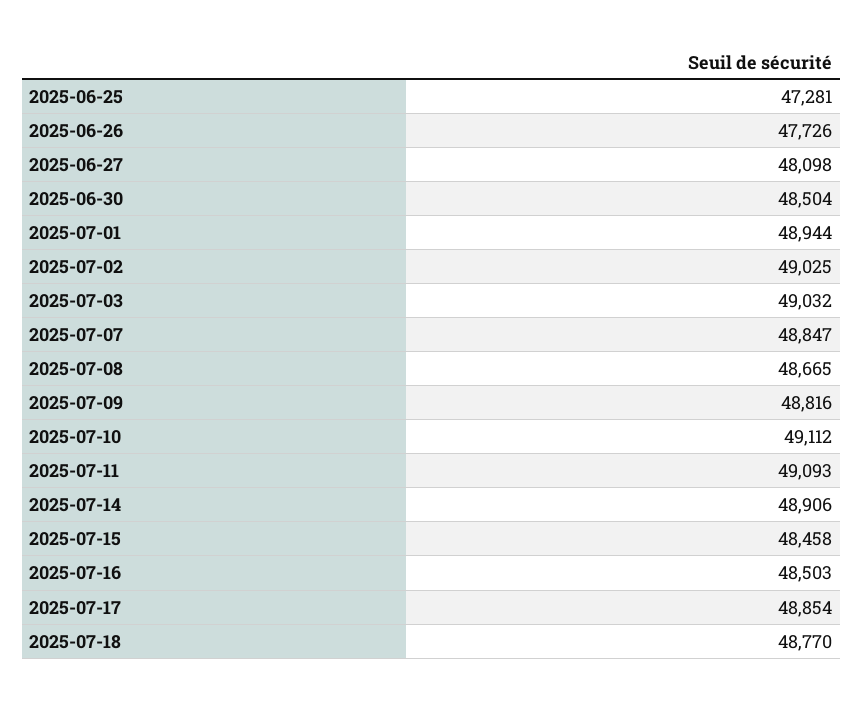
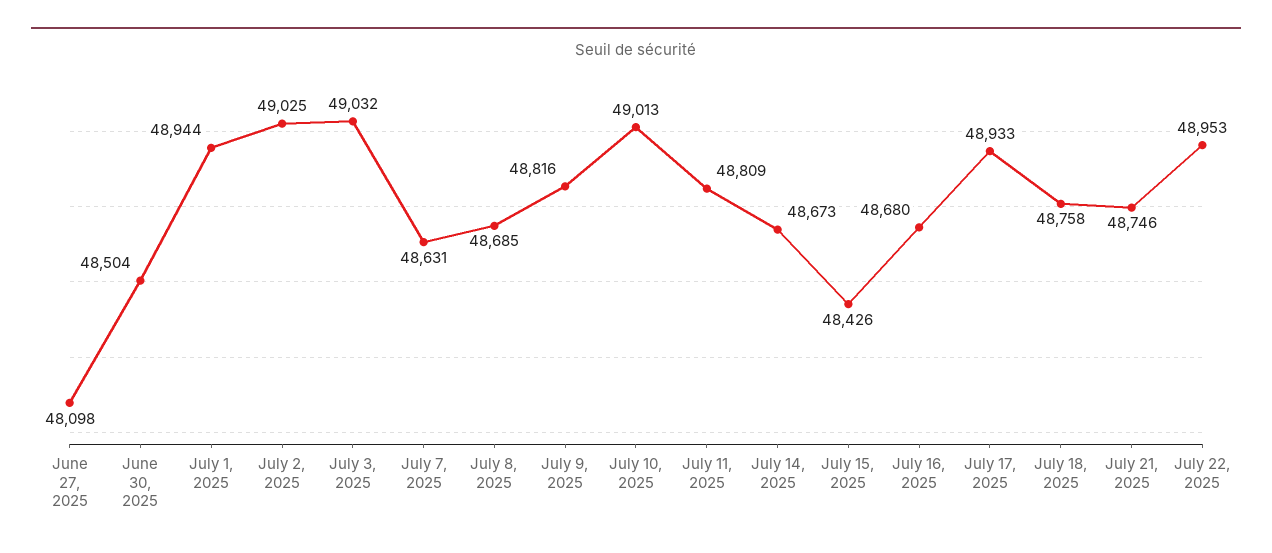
2025-06-25: 47281 -> none
2025-06-26: 47726 -> none
2025-07-07: 48847 -> 48631
2025-07-08: 48665 -> 48685
2025-07-10: 49112 -> 49013
2025-07-11: 49093 -> 48809
2025-07-14: 48906 -> 48673
2025-07-15: 48458 -> 48426
2025-07-16: 48503 -> 48680
2025-07-17: 48854 -> 48933
2025-07-18: 48770 -> 48758
July 21, 2025: none -> 48746
July 22, 2025: none -> 48953

